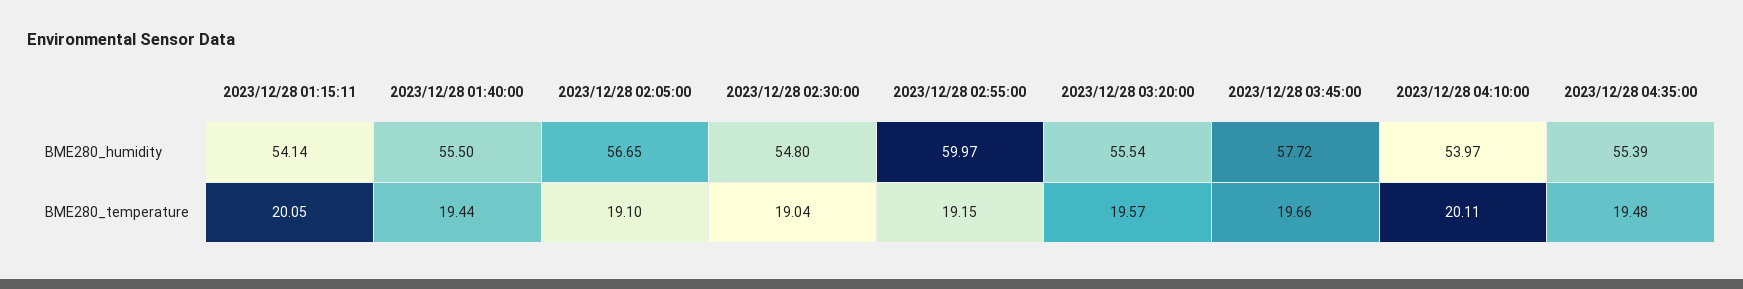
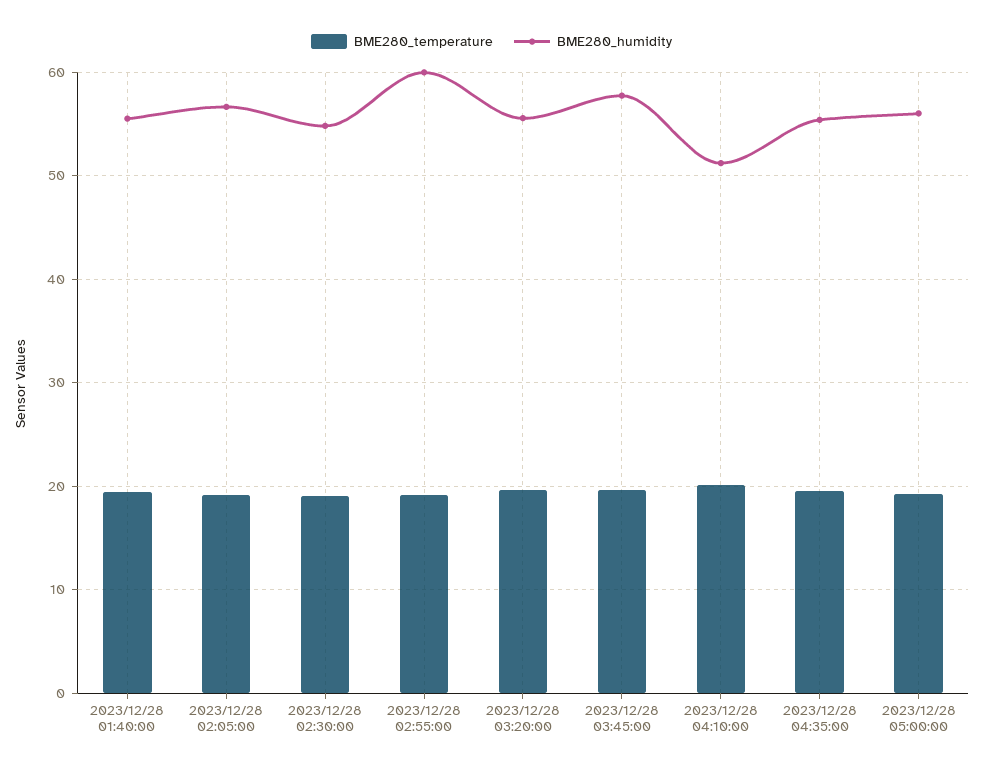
BME280_humidity, 2023/12/28 01:15:11: 54.14 -> none
BME280_humidity, 2023/12/28 04:10:00: 53.97 -> 51
BME280_temperature, 2023/12/28 01:15:11: 20.05 -> none
BME280_temperature, 2023/12/28 05:00:00: none -> 19
BME280_humidity, 2023/12/28 05:00:00: none -> 56

